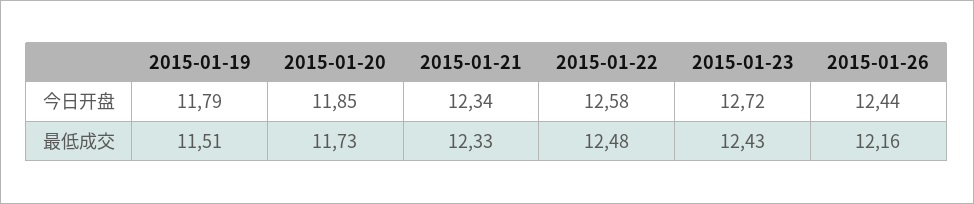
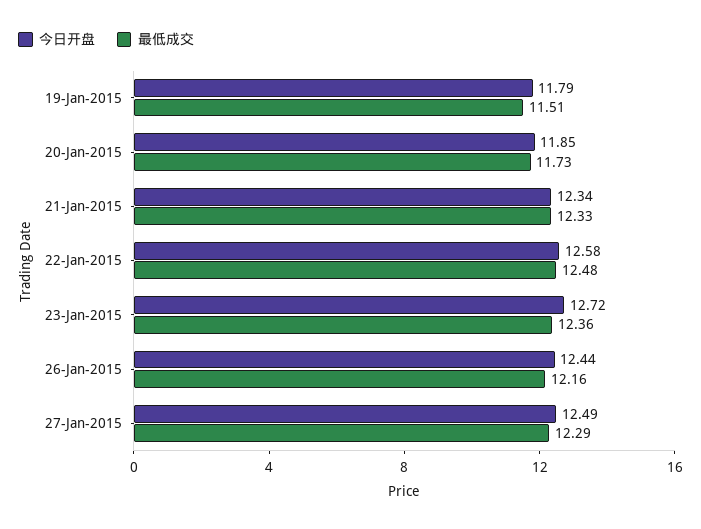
最低成交, 2015-01-23: 12.43 -> 12.36
今日开盘, 27-Jan-2015: none -> 12.49
最低成交, 27-Jan-2015: none -> 12.29

